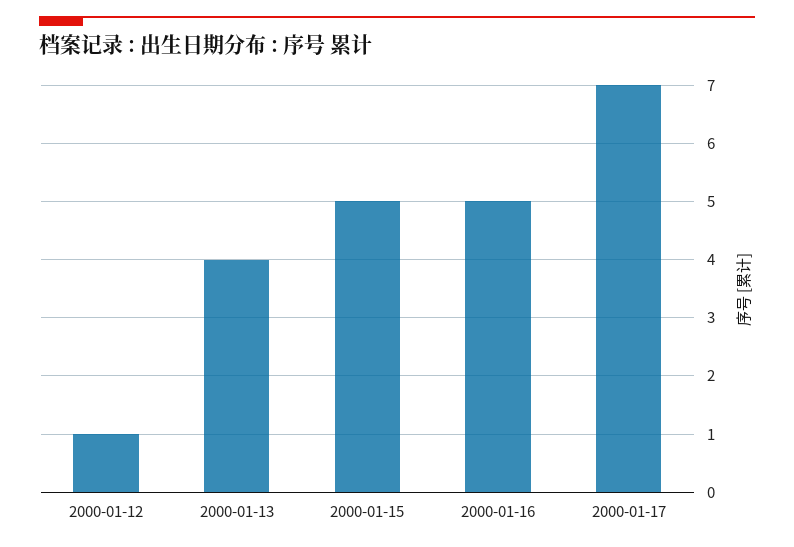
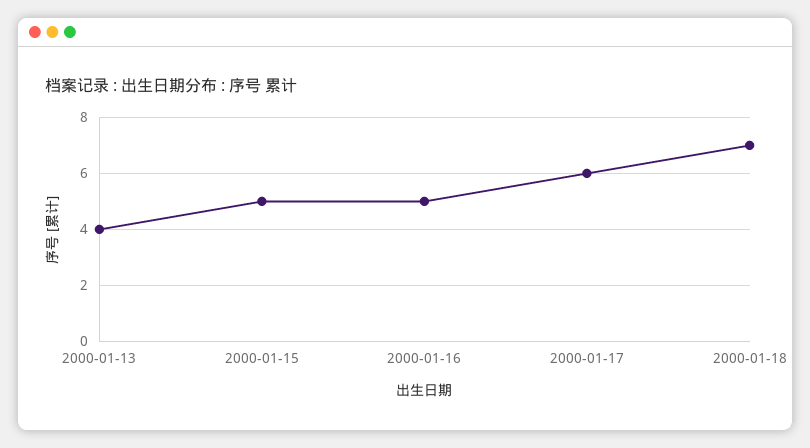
2000-01-12: 1 -> none
2000-01-17: 7 -> 6
2000-01-18: none -> 7

